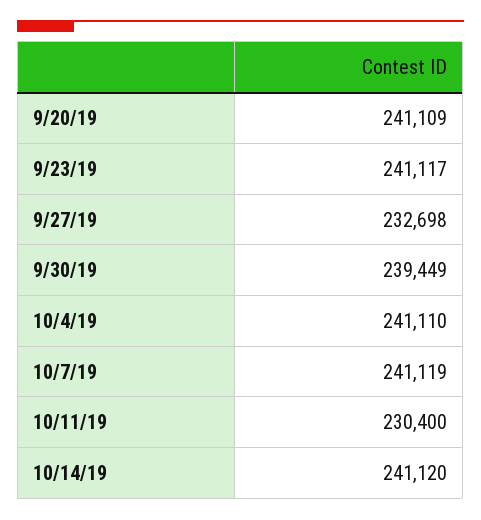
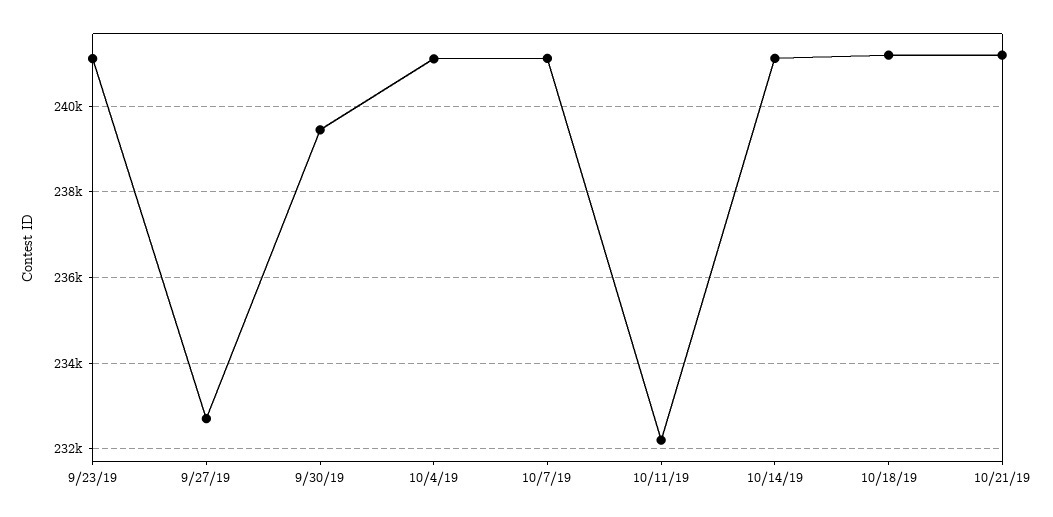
9/20/19: 241109 -> none
10/11/19: 230400 -> 232200
10/18/19: none -> 241200
10/21/19: none -> 241200

